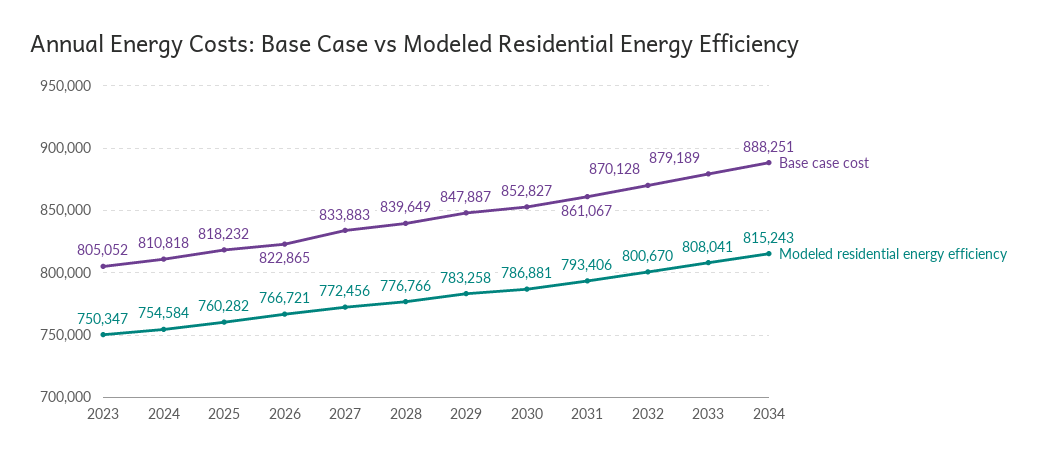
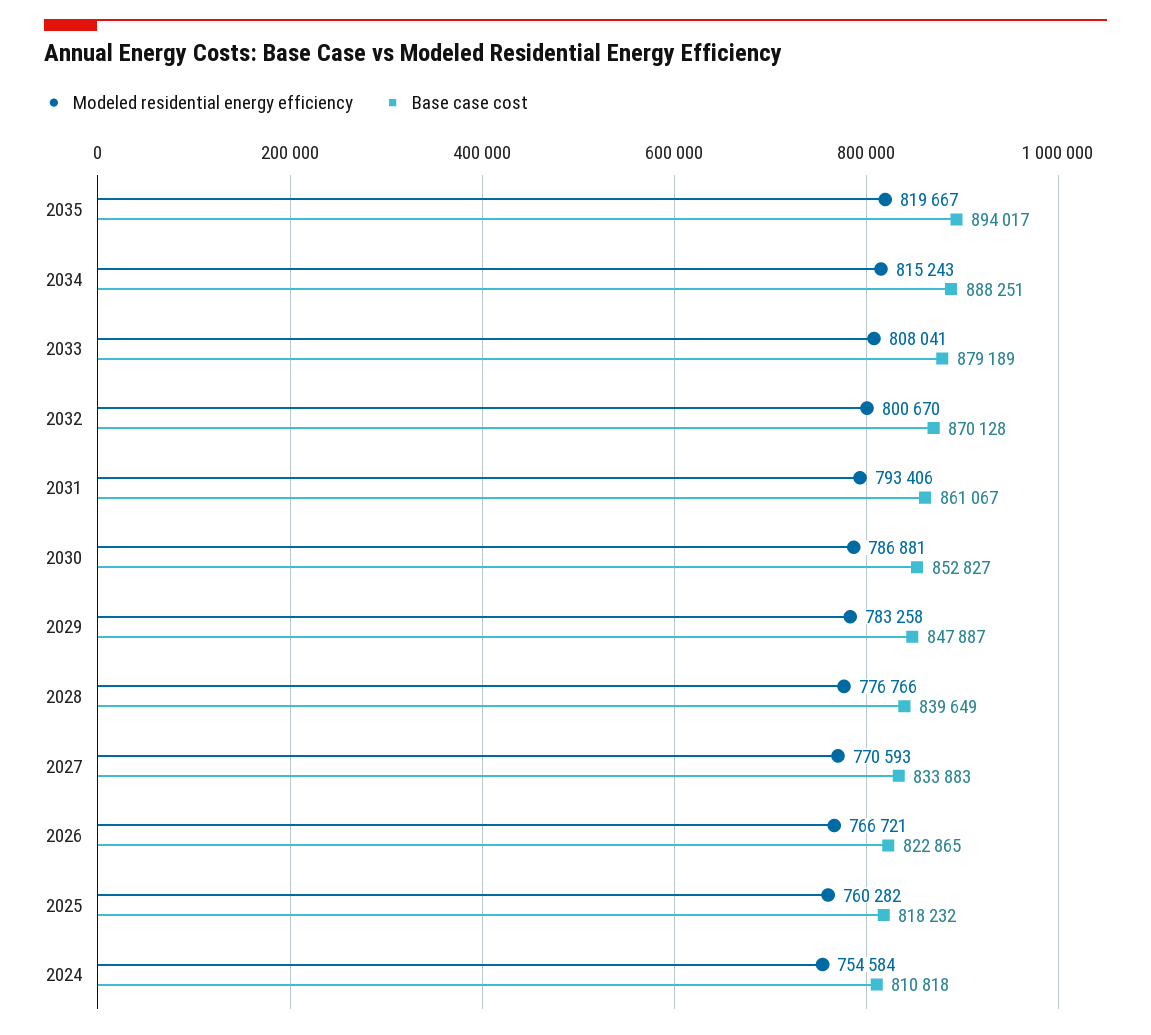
Base case cost, 2023: 805052 -> none
Modeled residential energy efficiency, 2023: 750347 -> none
Modeled residential energy efficiency, 2027: 772456 -> 770593
Modeled residential energy efficiency, 2035: none -> 819667
Base case cost, 2035: none -> 894017

